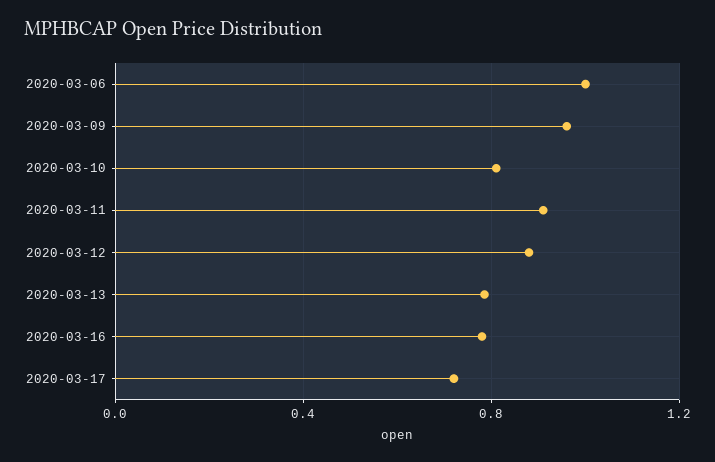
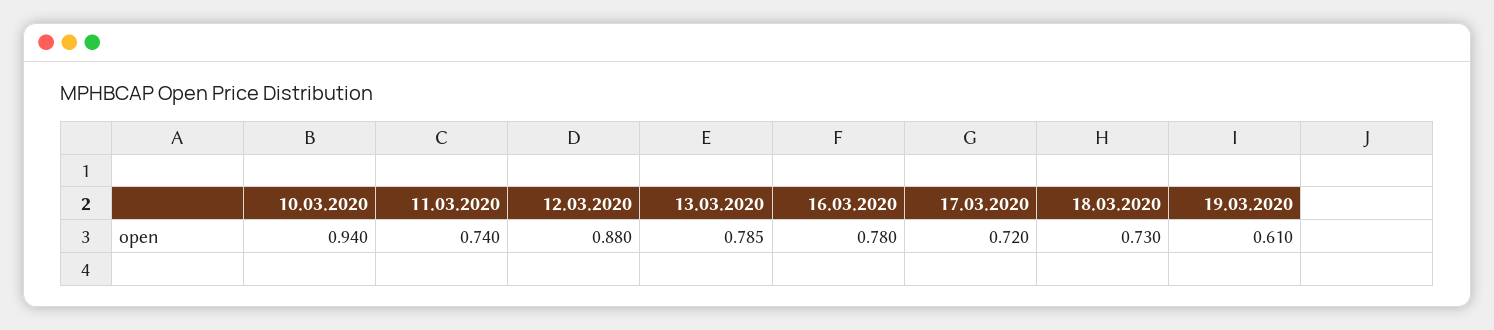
2020-03-06: 1 -> none
2020-03-09: 0.95 -> none
2020-03-10: 0.8 -> 0.94
2020-03-11: 0.9 -> 0.74
18.03.2020: none -> 0.73
19.03.2020: none -> 0.61

